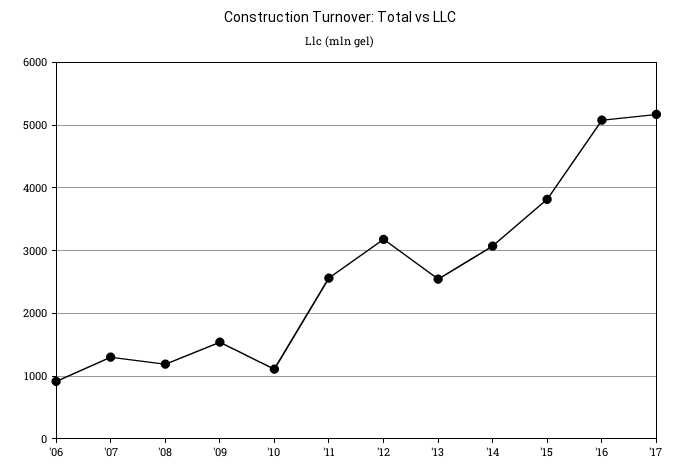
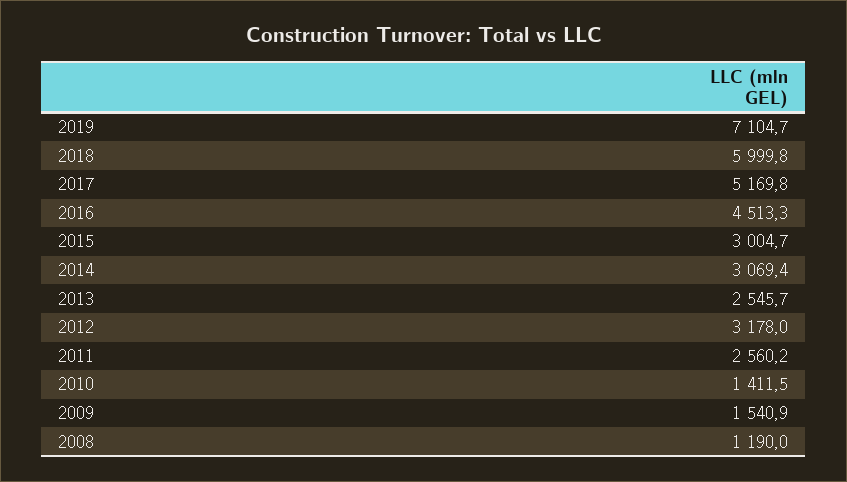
'06: 900 -> none
'07: 1300 -> none
'10: 1100 -> 1411.5
'15: 3800 -> 3004.7
'16: 5100 -> 4513.3
2019: none -> 7104.7
2018: none -> 5999.8

